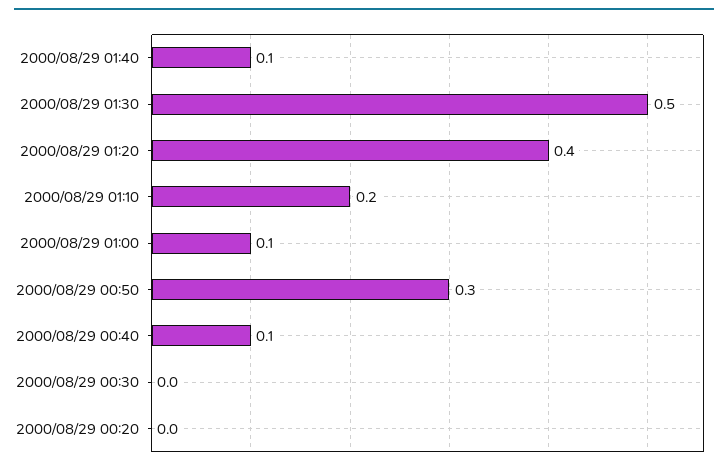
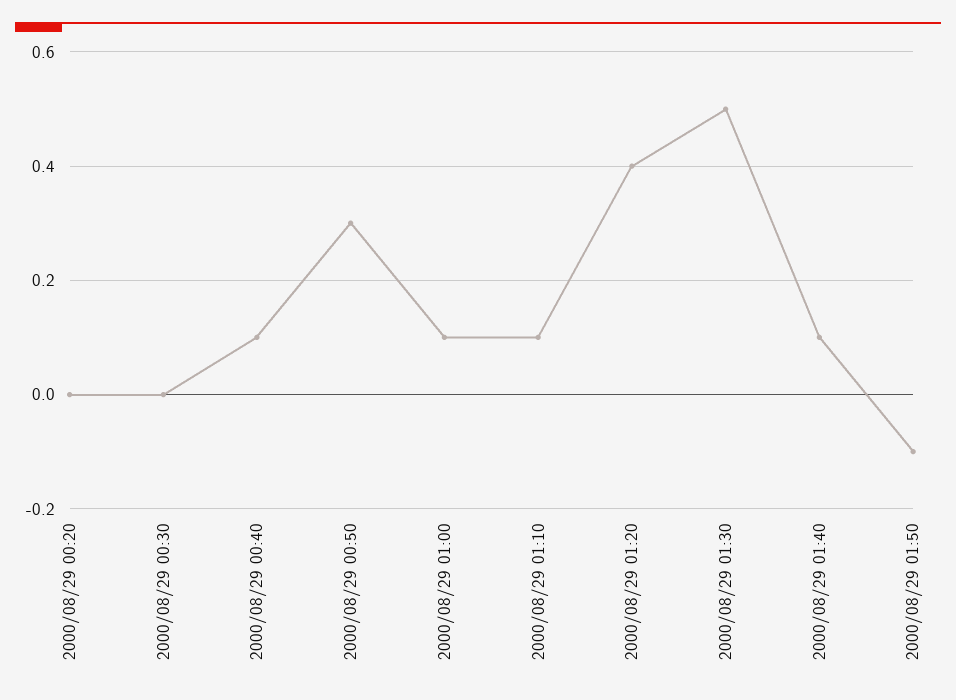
2000/08/29 01:10: 0.2 -> 0.1
2000/08/29 01:50: none -> -0.1

